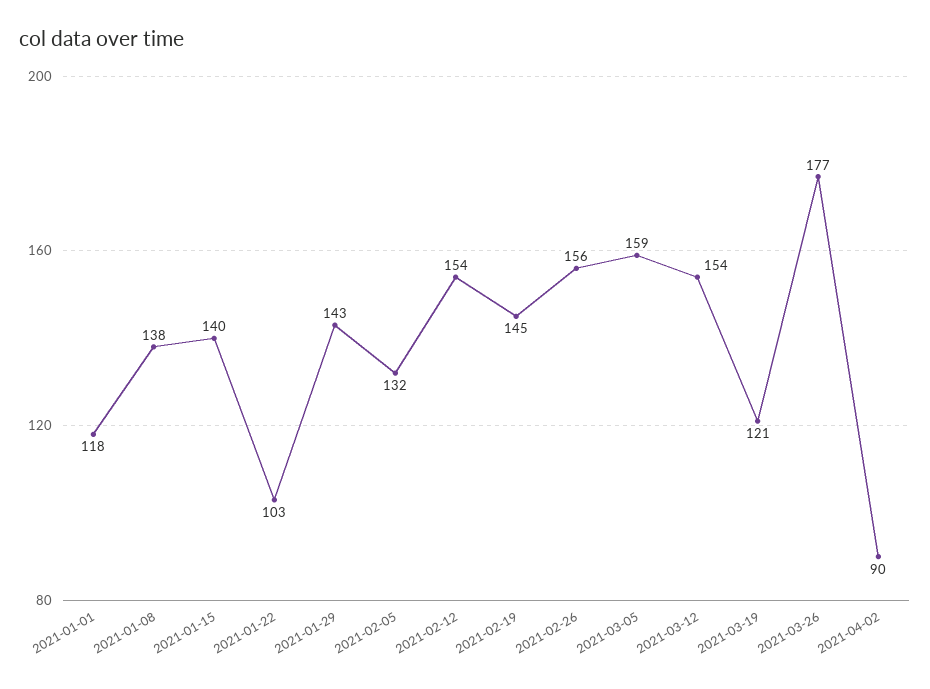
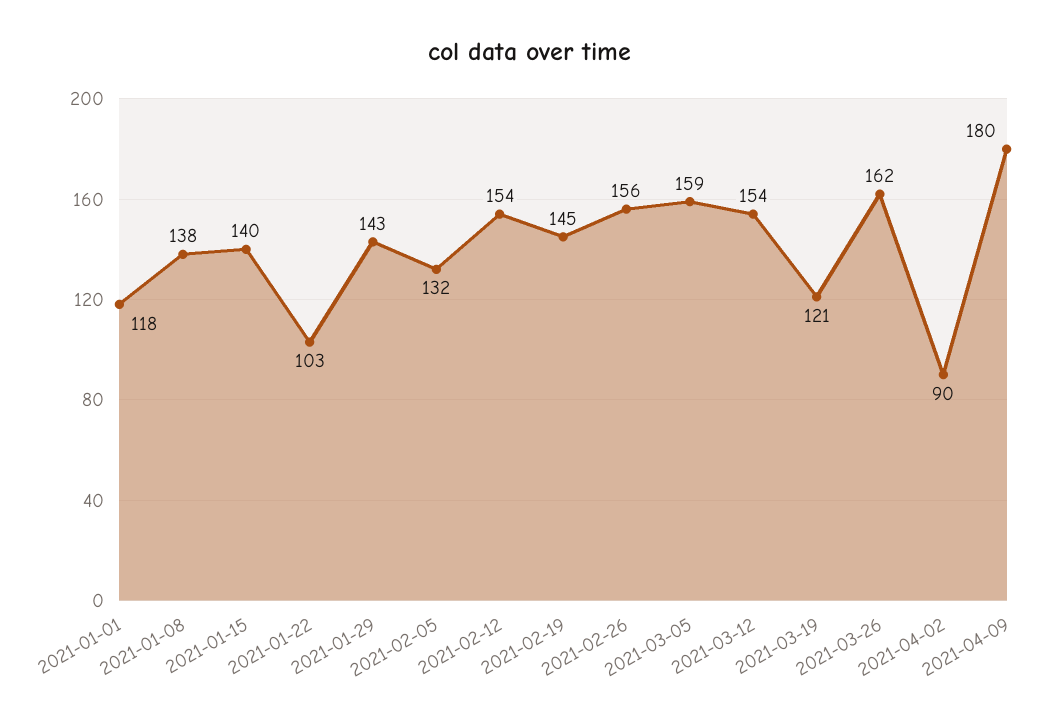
2021-03-26: 177 -> 162
2021-04-09: none -> 180

